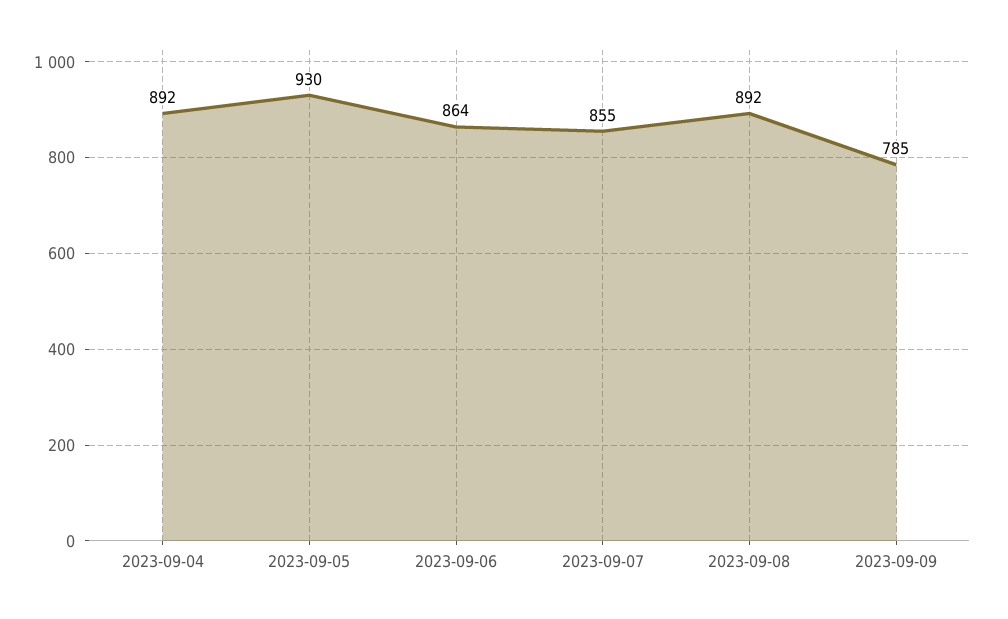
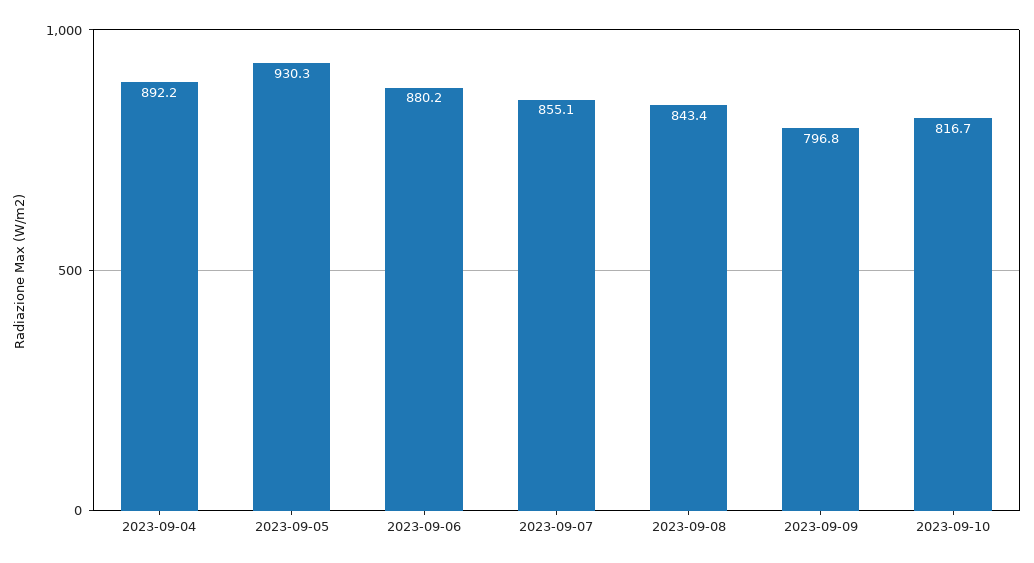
2023-09-06: 864 -> 880.2
2023-09-08: 892 -> 843.4
2023-09-09: 785 -> 796.8
2023-09-10: none -> 816.7

